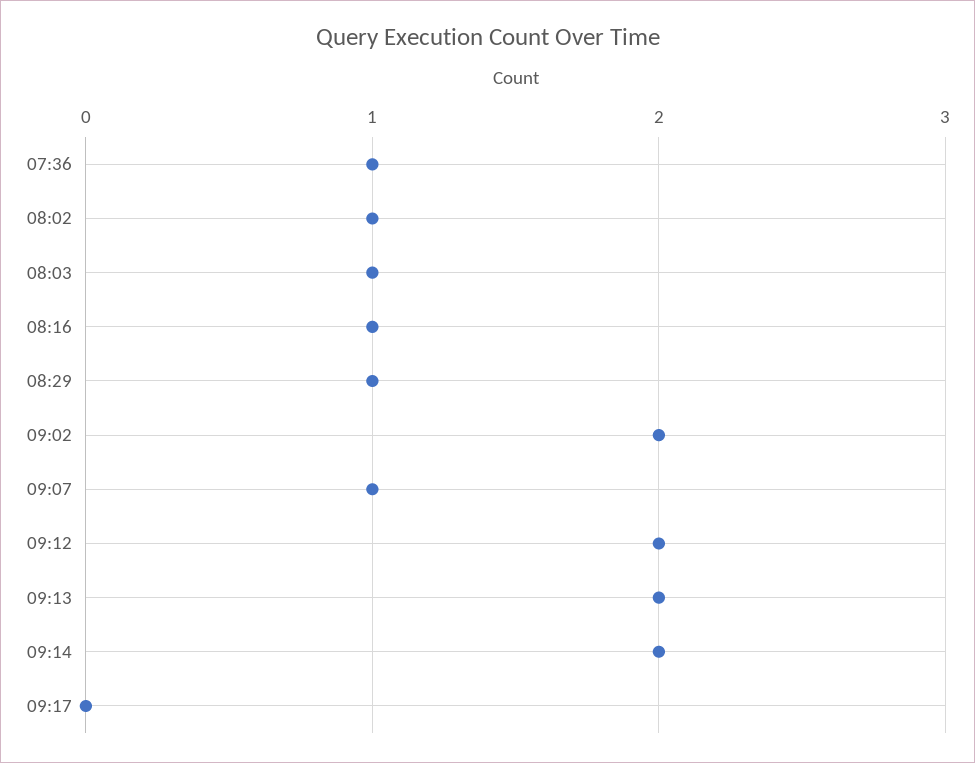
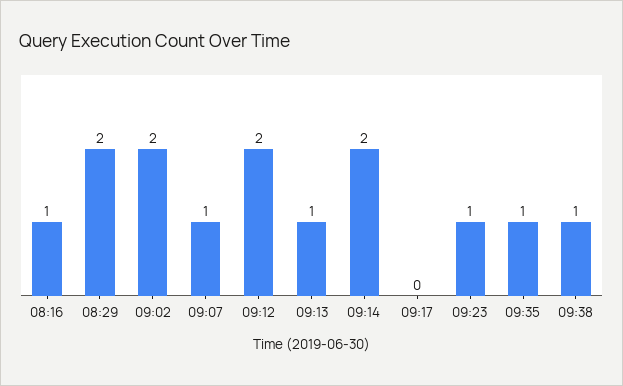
07:36: 1 -> none
08:02: 1 -> none
08:03: 1 -> none
08:29: 1 -> 2
09:13: 2 -> 1
09:23: none -> 1
09:35: none -> 1
09:38: none -> 1

